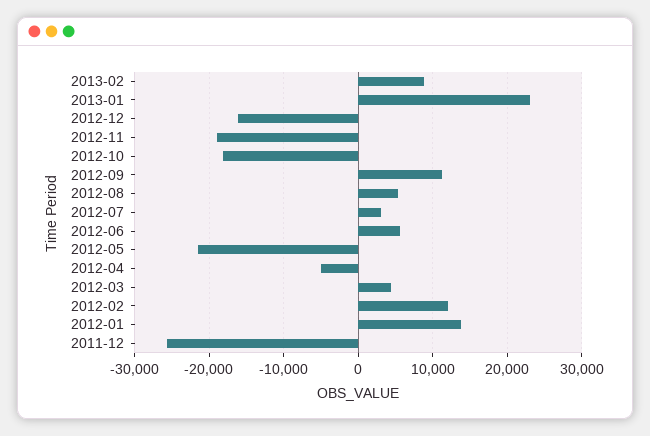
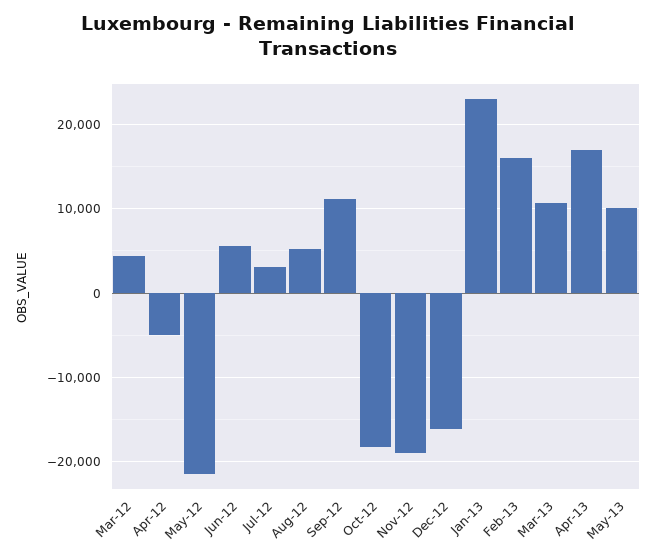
2013-02: 9000 -> 16000
2012-02: 12000 -> none
2012-01: 14000 -> none
2011-12: -26000 -> none
Mar-13: none -> 11000
Apr-13: none -> 17000
May-13: none -> 10000

